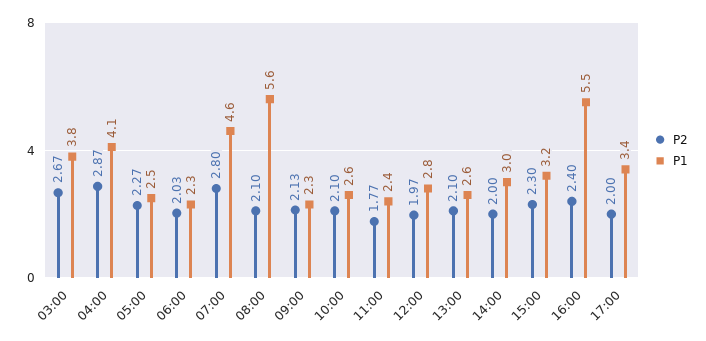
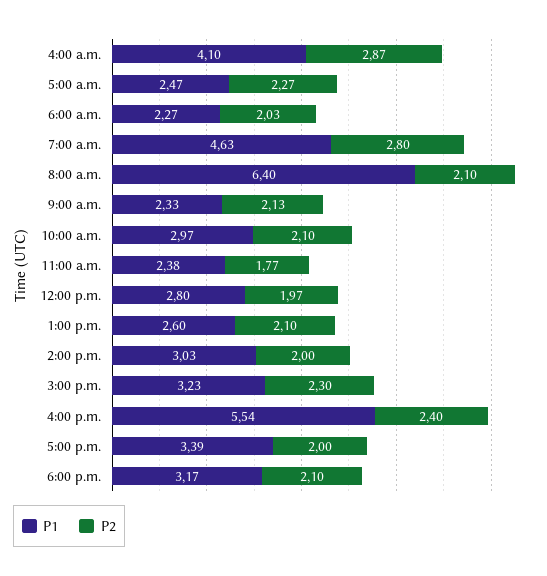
P2, 03:00: 2.67 -> none
P1, 03:00: 3.8 -> none
P1, 08:00: 5.6 -> 6.4
P1, 10:00: 2.6 -> 2.97
P1, 6:00 p.m.: none -> 3.17
P2, 6:00 p.m.: none -> 2.1

